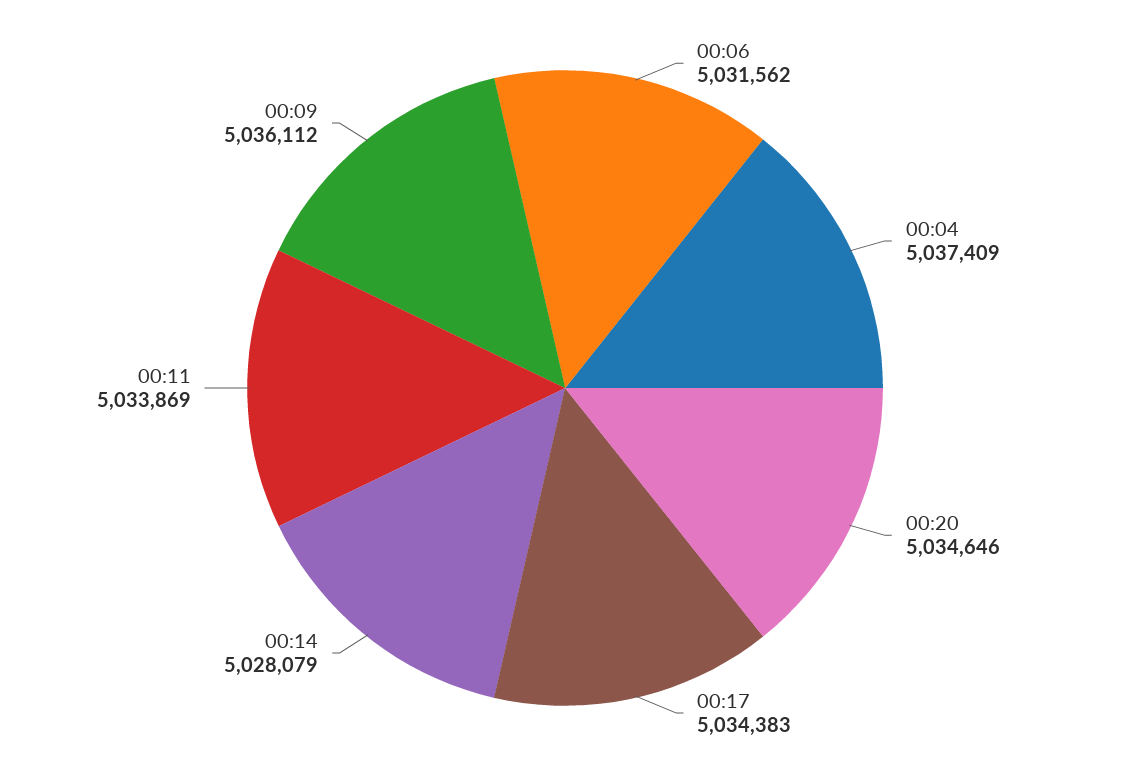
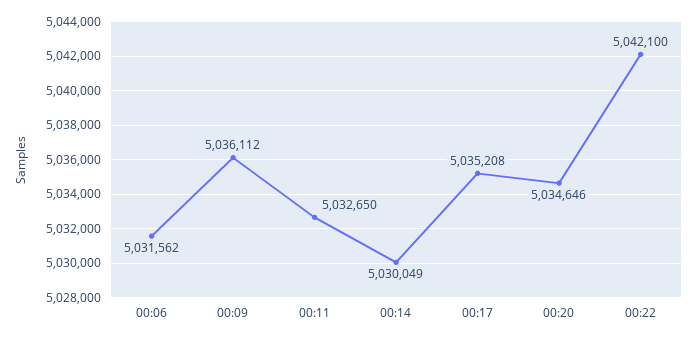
00:04: 5037409 -> none
00:17: 5034383 -> 5035208
00:14: 5028079 -> 5030049
00:11: 5033869 -> 5032650
00:22: none -> 5042100

